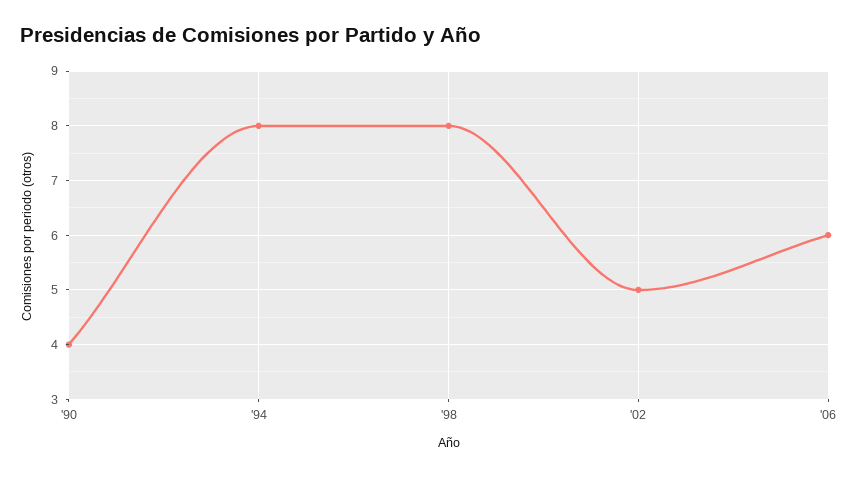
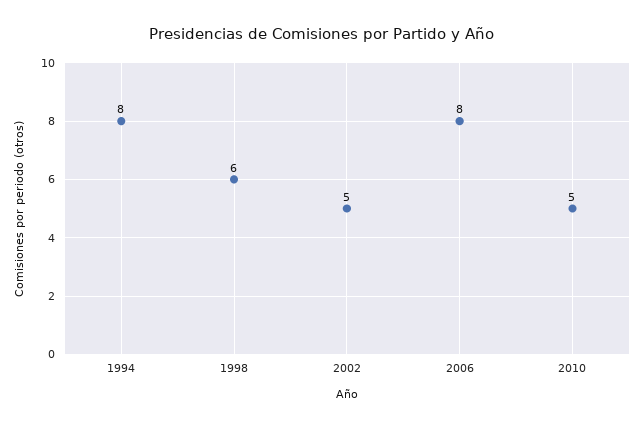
'90: 4 -> none
'98: 8 -> 6
'06: 6 -> 8
2010: none -> 5

